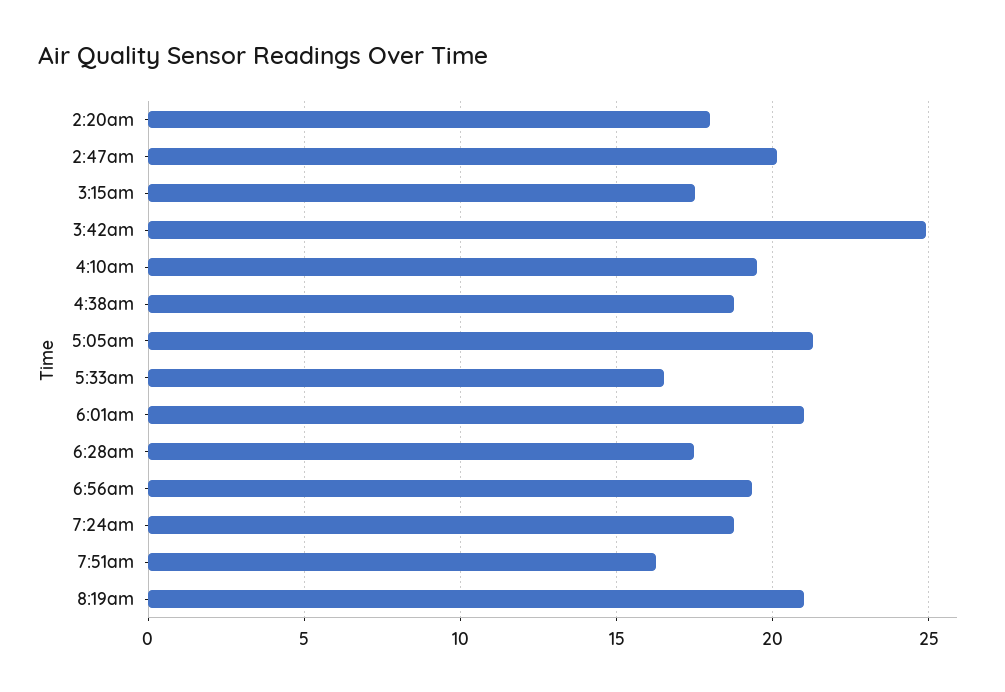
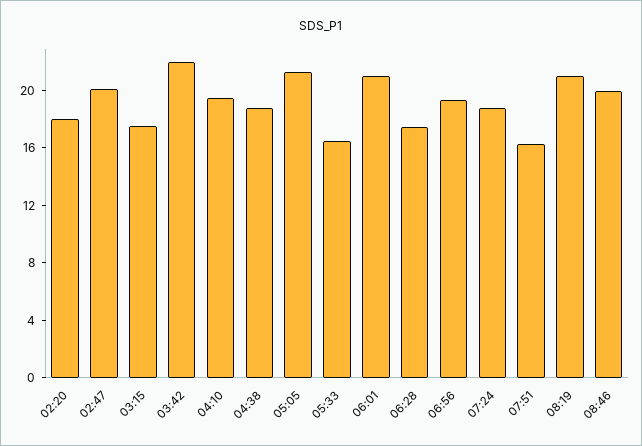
3:42am: 25 -> 22
08:46: none -> 20

